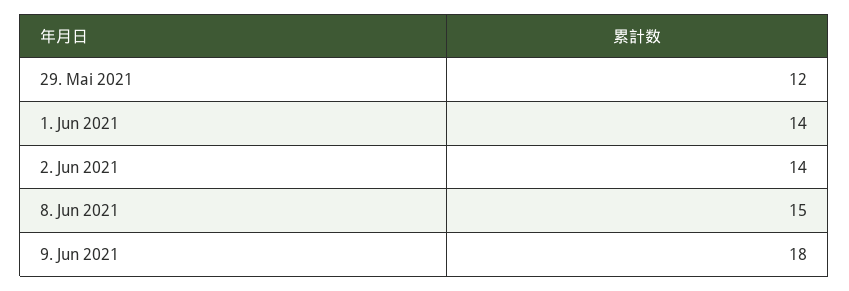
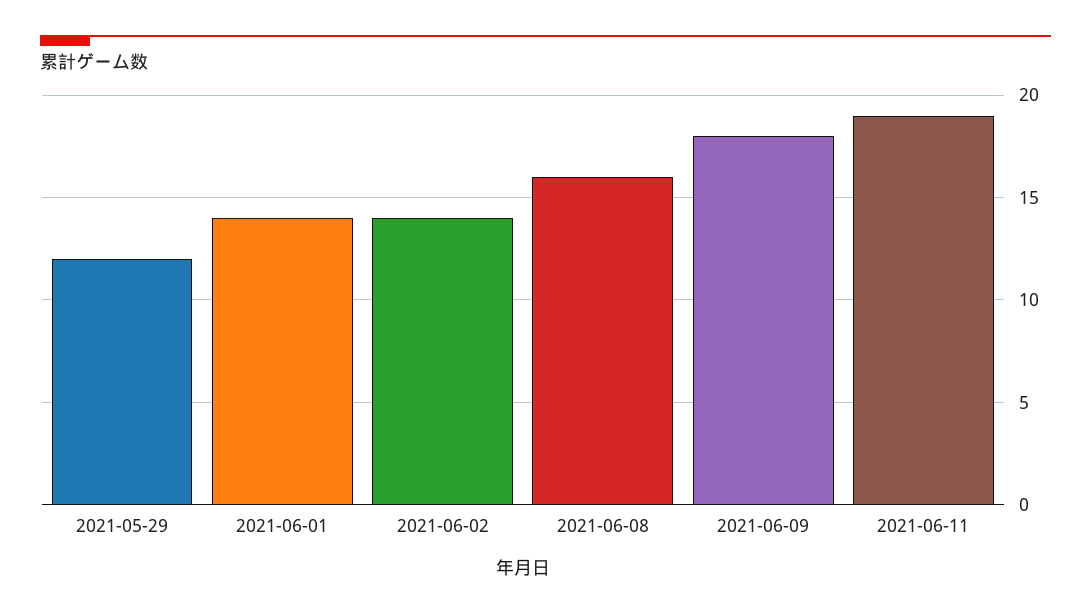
8. Jun 2021: 15 -> 16
2021-06-11: none -> 19

